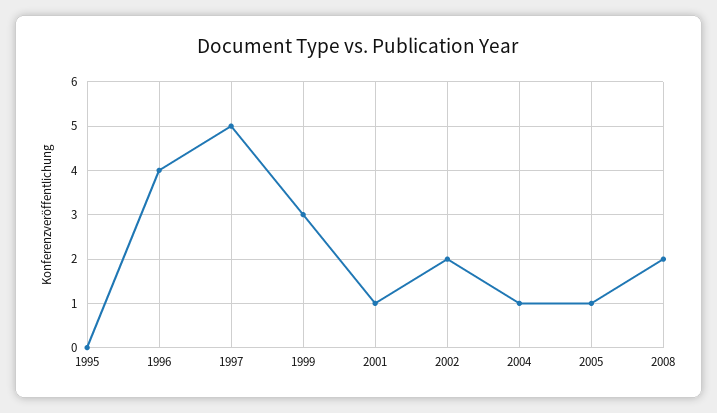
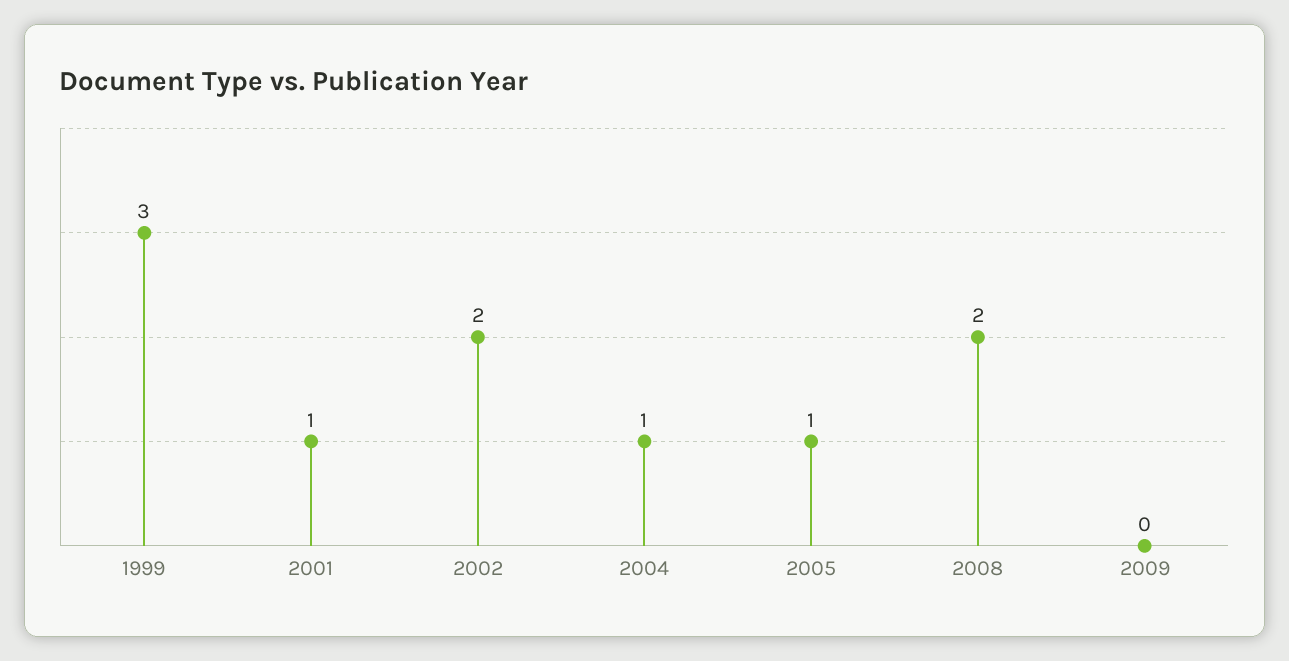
1995: 0 -> none
1996: 4 -> none
1997: 5 -> none
2009: none -> 0

